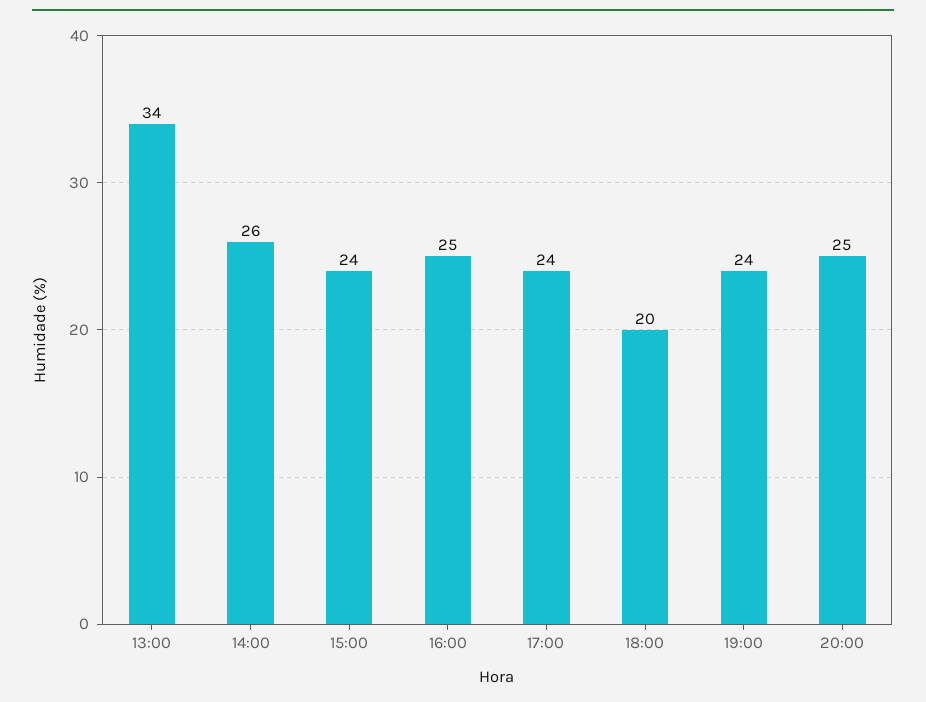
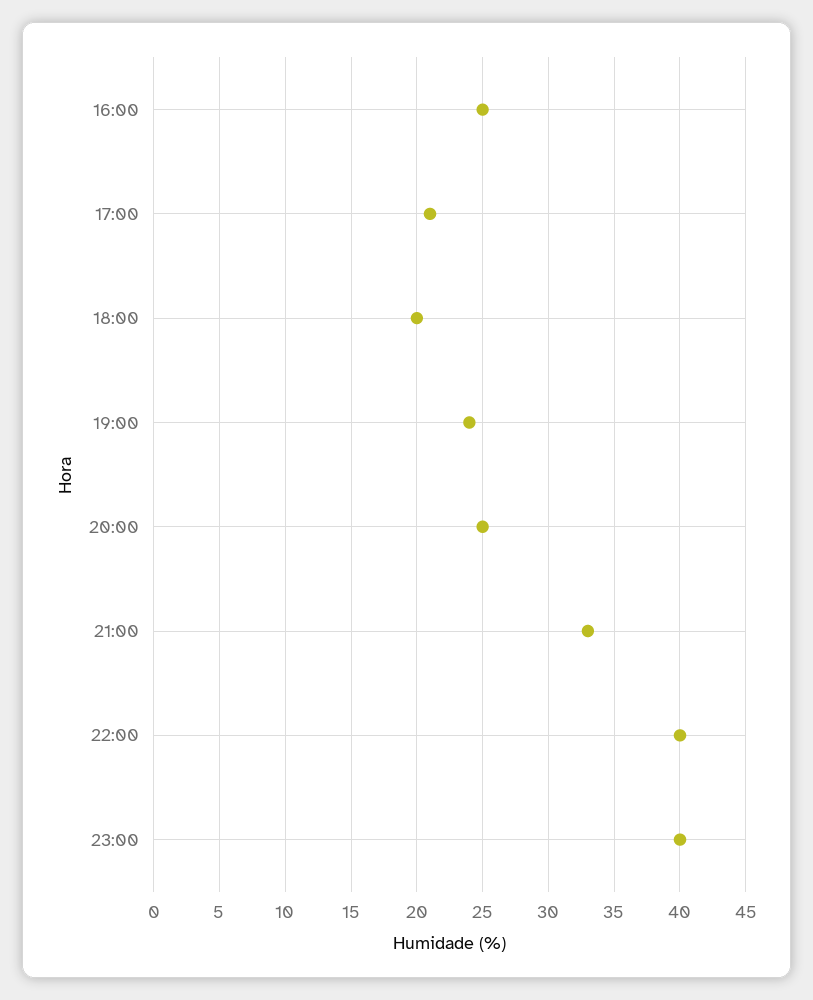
13:00: 34 -> none
14:00: 26 -> none
15:00: 24 -> none
17:00: 24 -> 21
21:00: none -> 33
22:00: none -> 40
23:00: none -> 40

